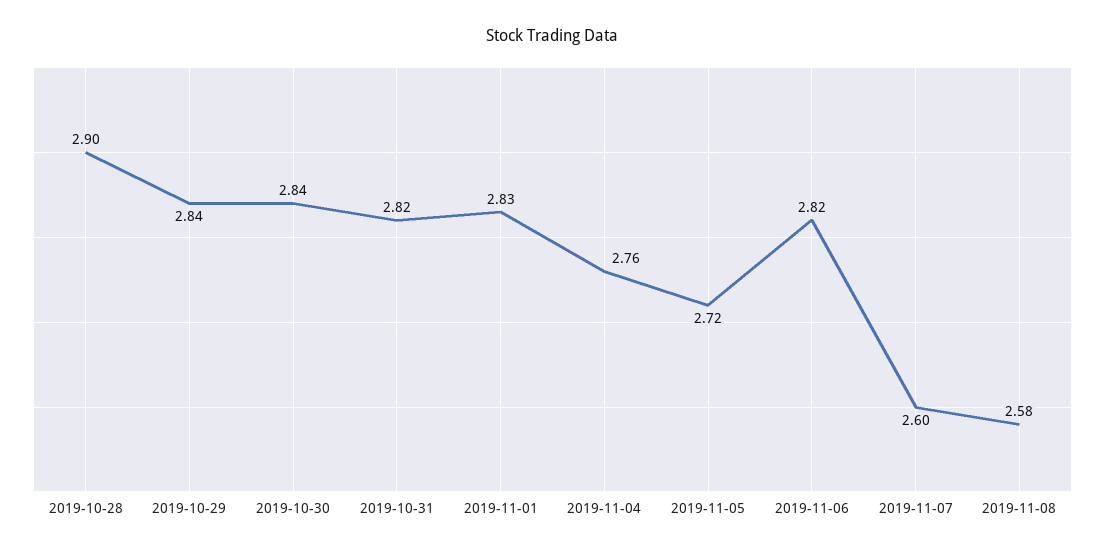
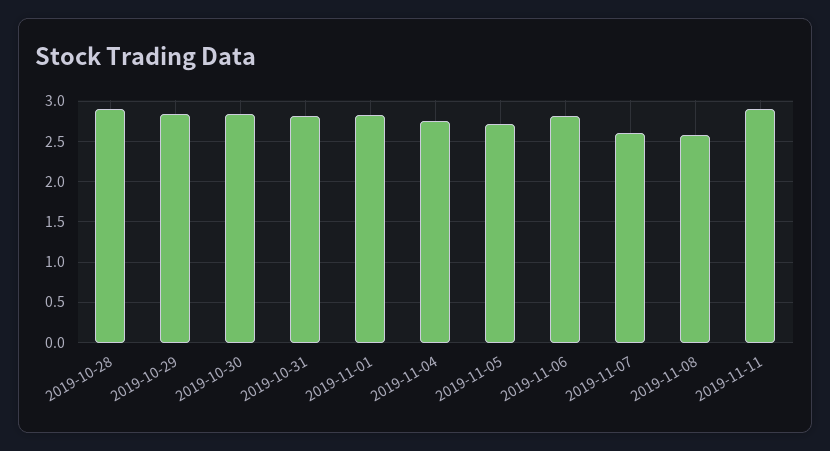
2019-11-11: none -> 2.9

